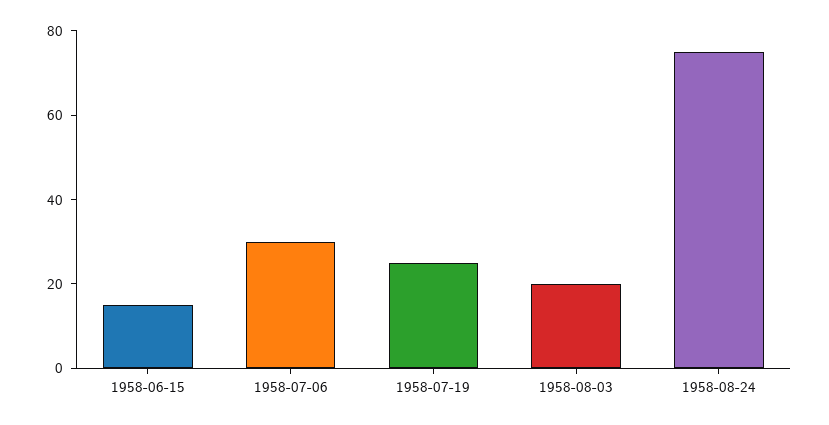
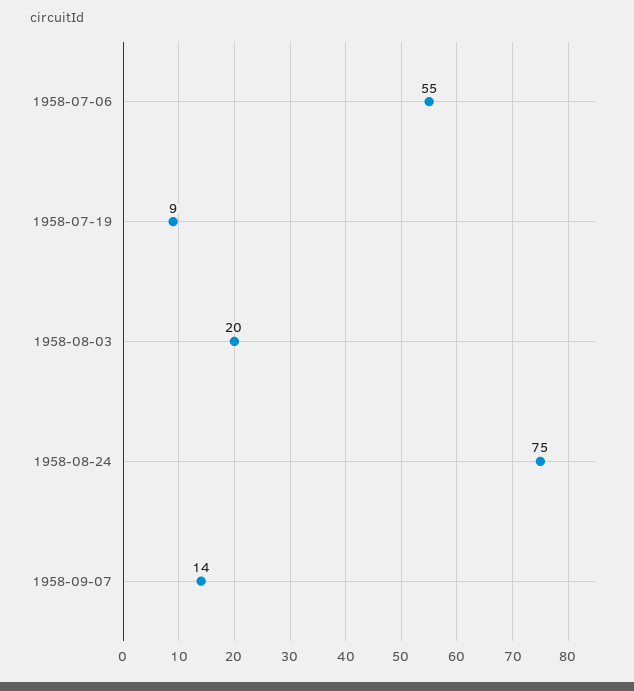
1958-06-15: 15 -> none
1958-07-06: 30 -> 55
1958-07-19: 25 -> 9
1958-09-07: none -> 14

